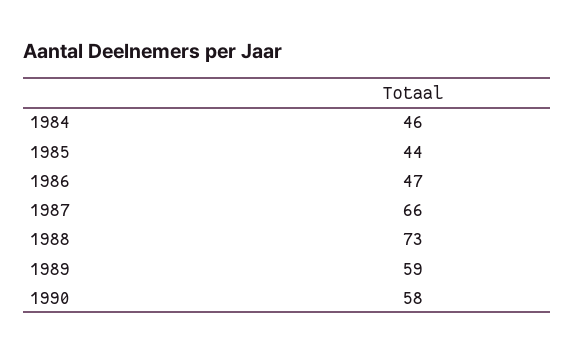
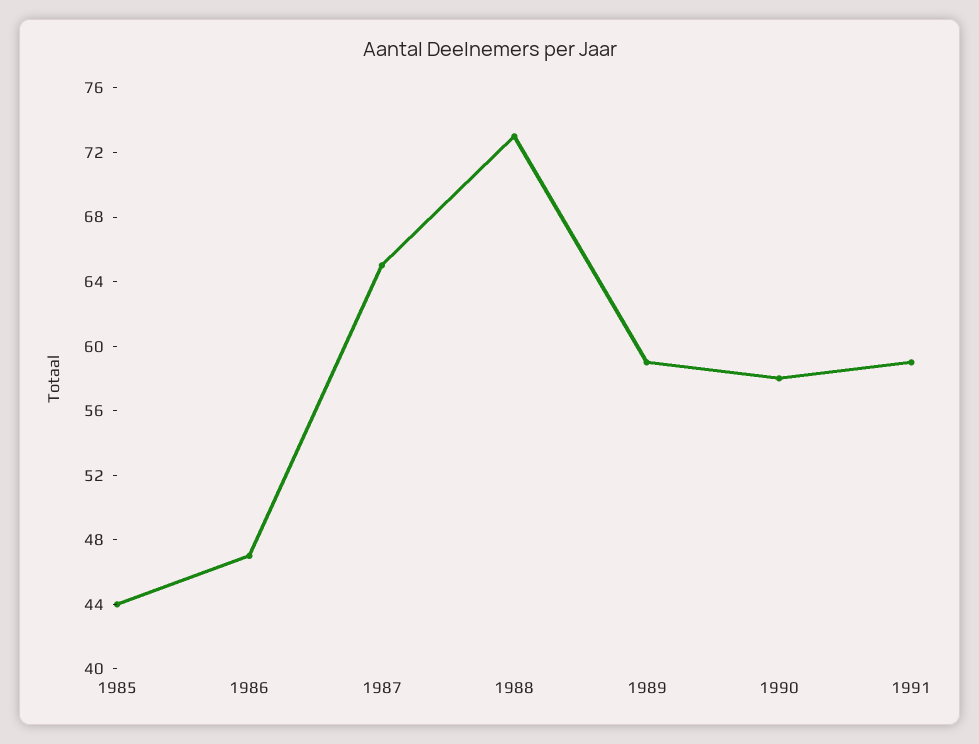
1984: 46 -> none
1987: 66 -> 65
1991: none -> 59

